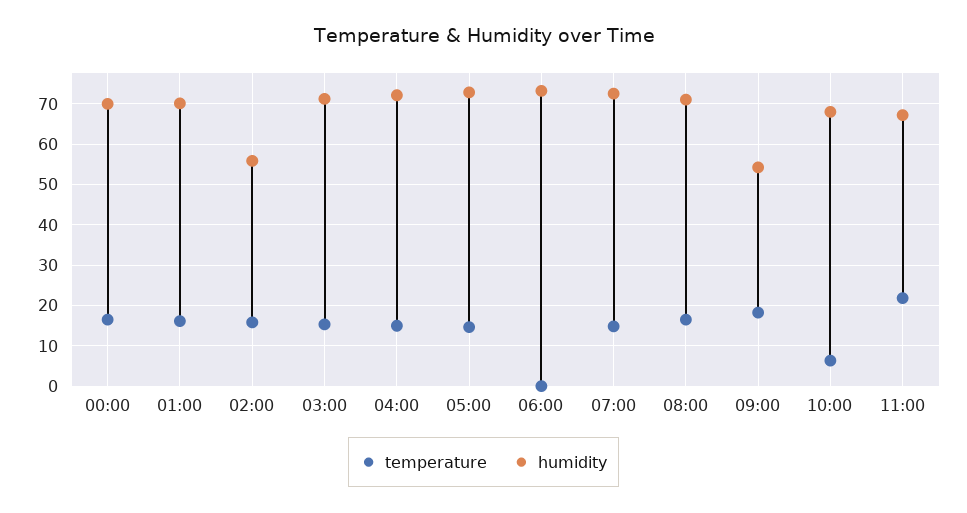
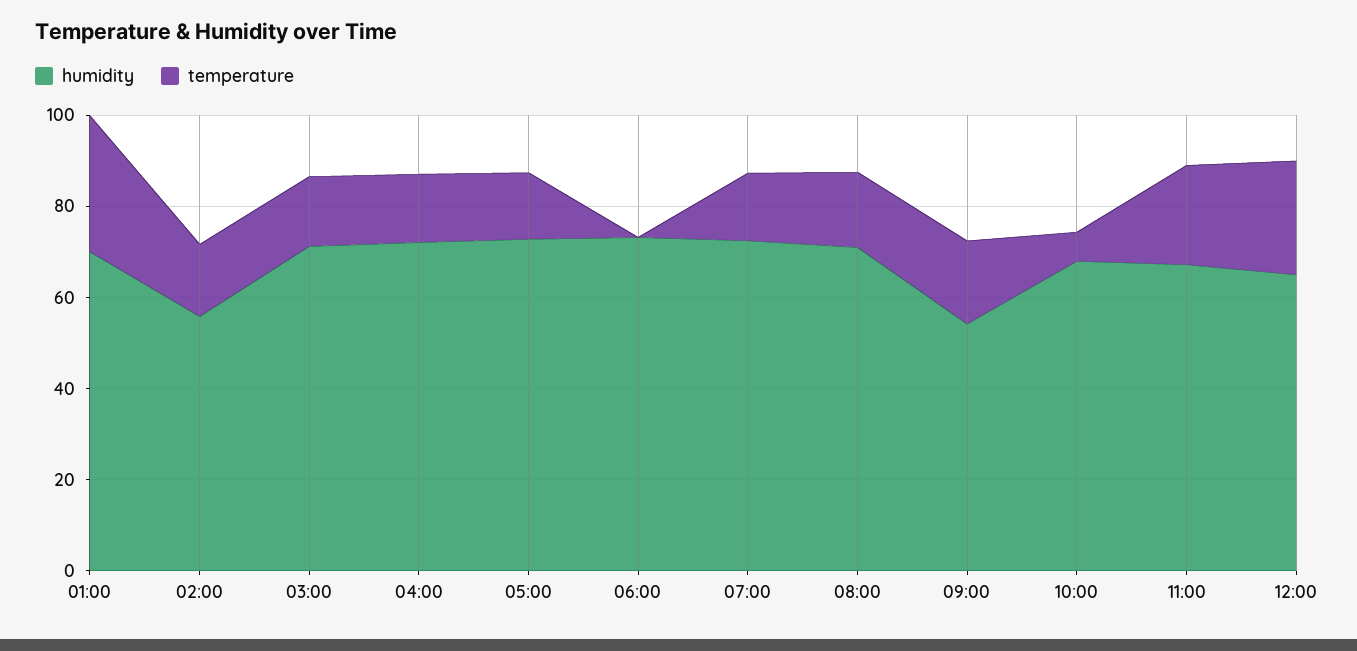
temperature, 00:00: 16 -> none
humidity, 00:00: 70 -> none
temperature, 01:00: 16 -> 30
humidity, 12:00: none -> 65
temperature, 12:00: none -> 25

